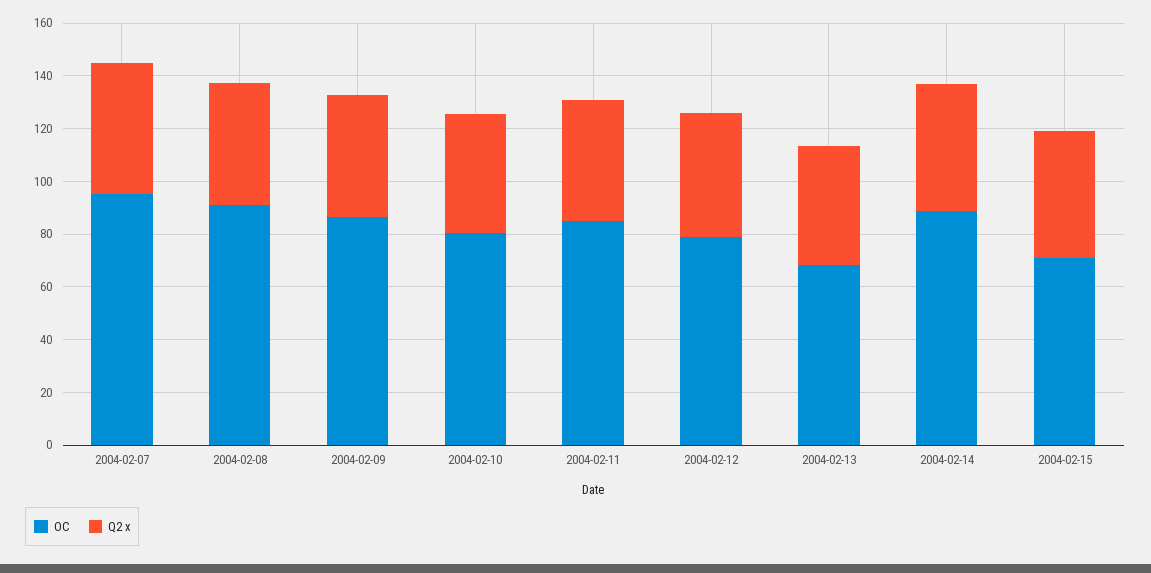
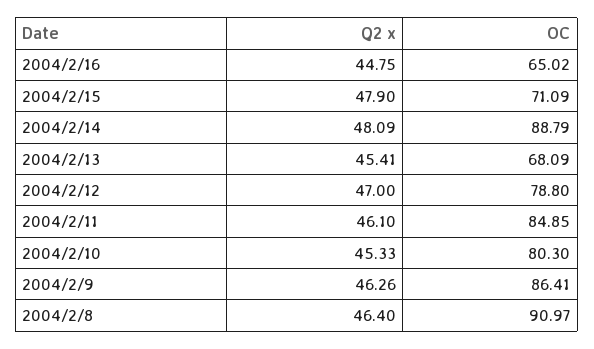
OC, 2004-02-07: 95 -> none
Q2 x, 2004-02-07: 50 -> none
Q2 x, 2004/2/16: none -> 44.75
OC, 2004/2/16: none -> 65.02

